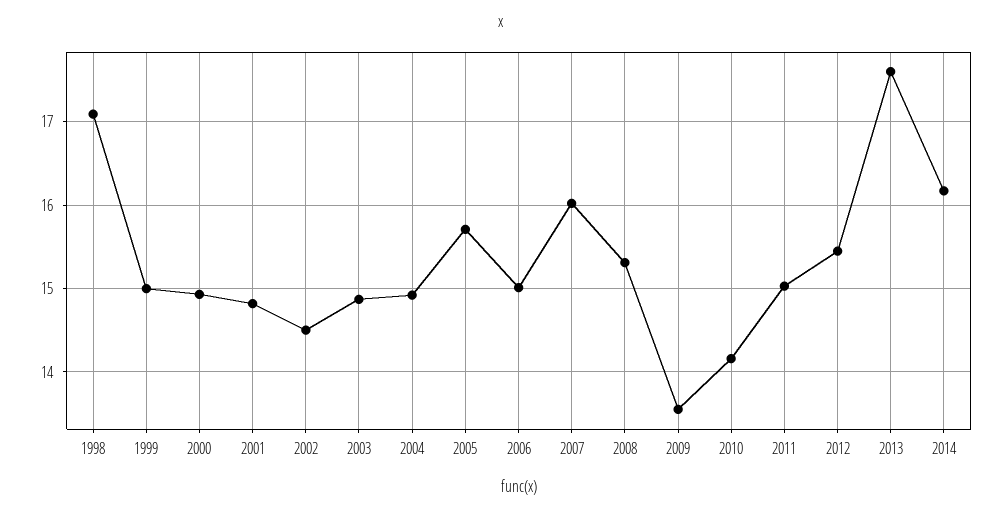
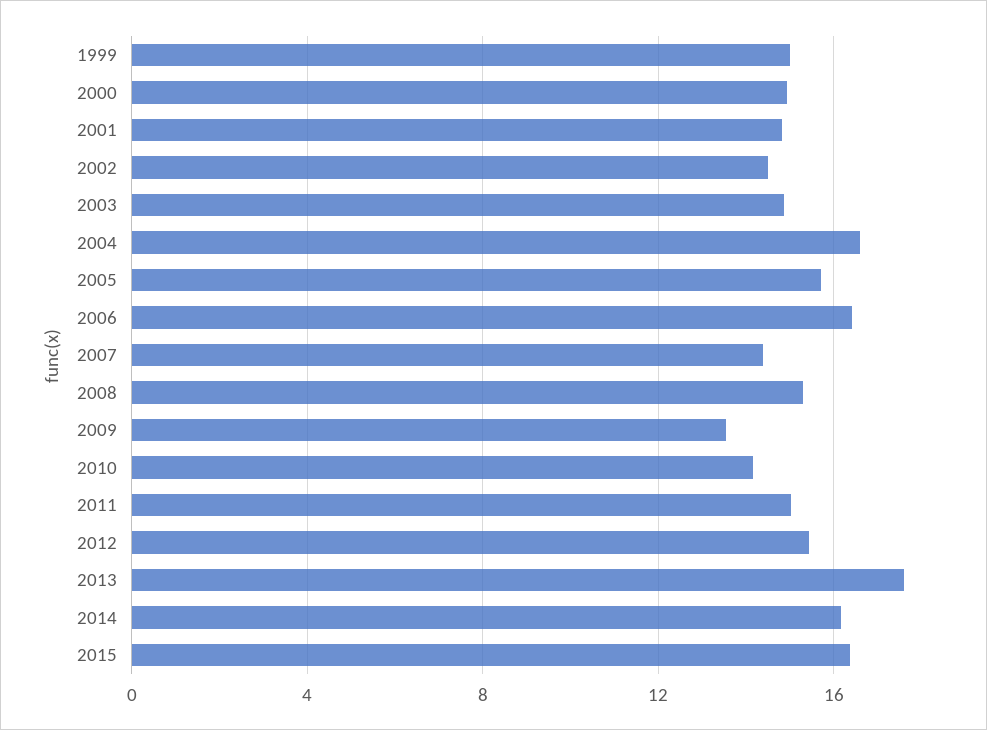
1998: 17.1 -> none
2004: 14.9 -> 16.5
2006: 15 -> 16.5
2007: 16 -> 14.5
2015: none -> 16.5

